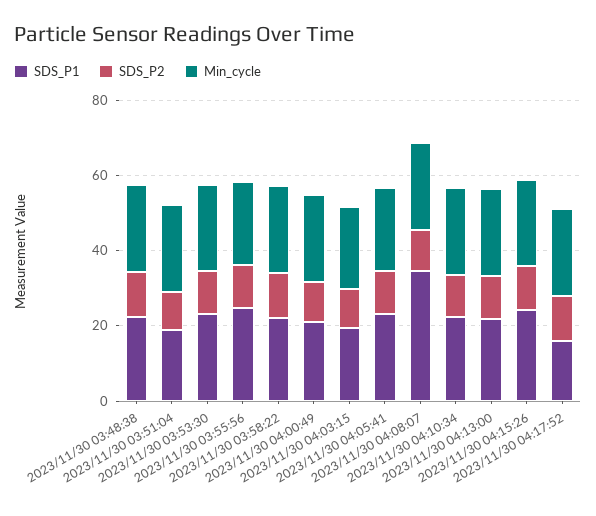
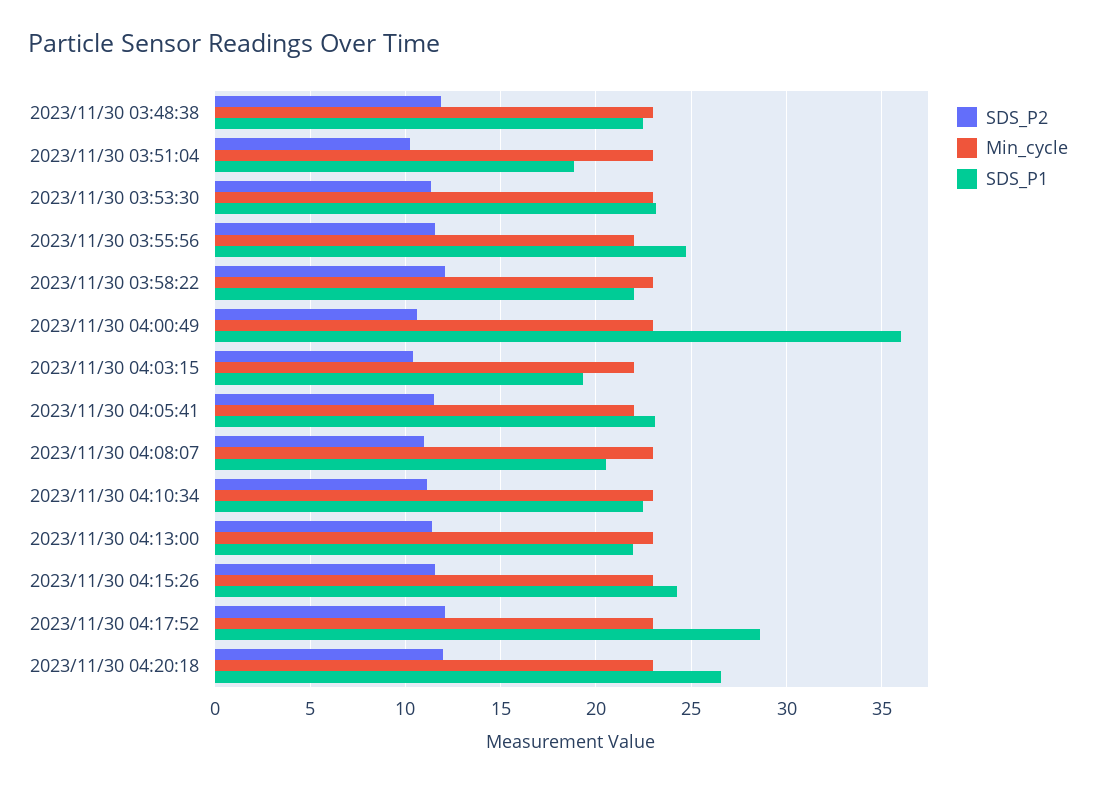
SDS_P1, 2023/11/30 04:00:49: 20 -> 36
SDS_P1, 2023/11/30 04:08:07: 35 -> 20.5
SDS_P1, 2023/11/30 04:17:52: 15 -> 28.5
SDS_P2, 2023/11/30 04:20:18: none -> 12
Min_cycle, 2023/11/30 04:20:18: none -> 23
SDS_P1, 2023/11/30 04:20:18: none -> 26.5

